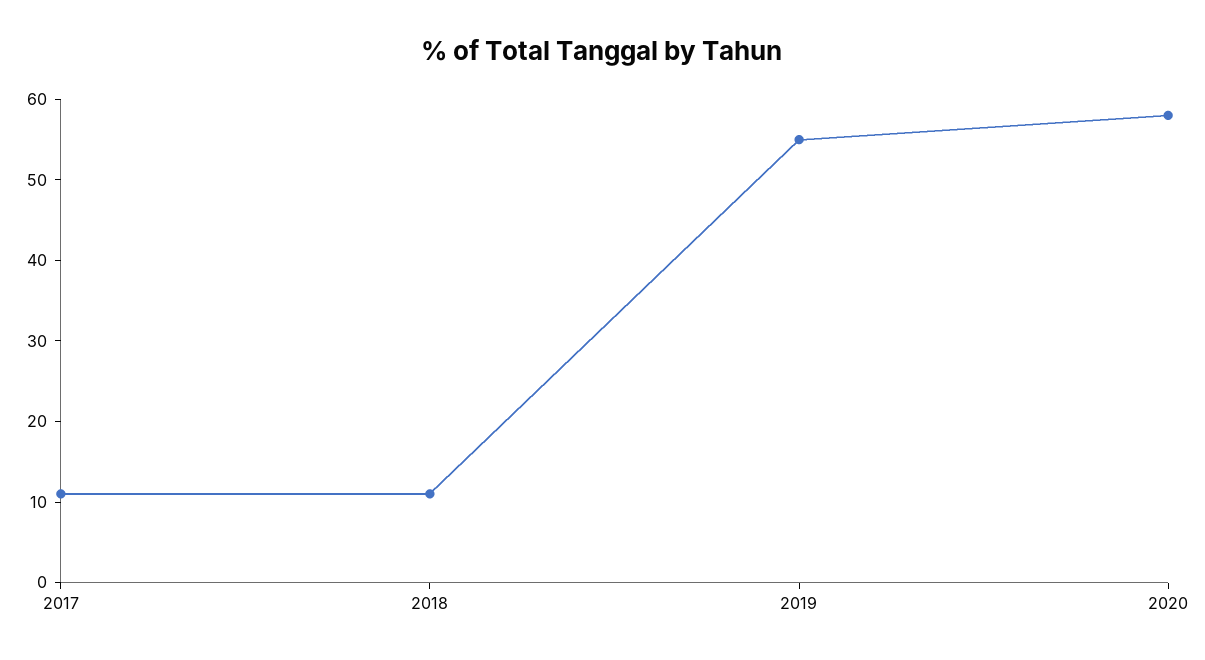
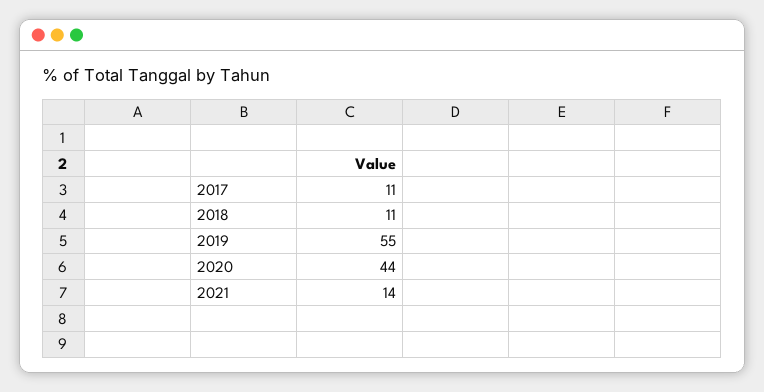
2020: 58 -> 44
2021: none -> 14

